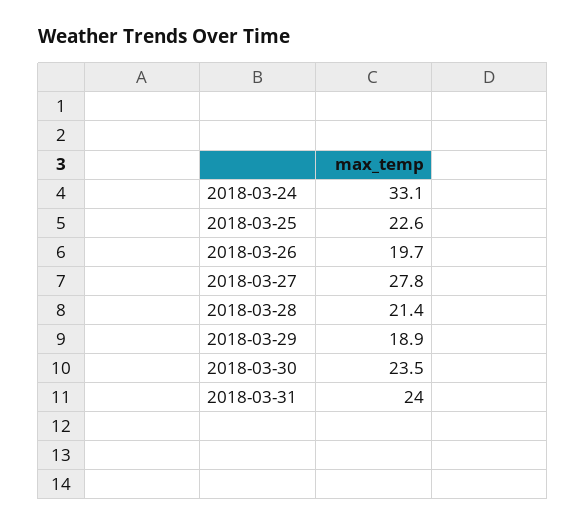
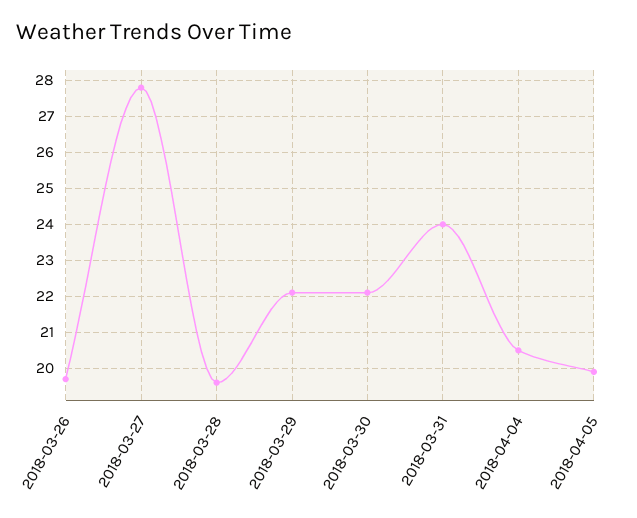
2018-03-24: 33.1 -> none
2018-03-25: 22.6 -> none
2018-03-28: 21.4 -> 19.5
2018-03-29: 18.9 -> 22
2018-03-30: 23.5 -> 22
2018-04-04: none -> 20.5
2018-04-05: none -> 20

